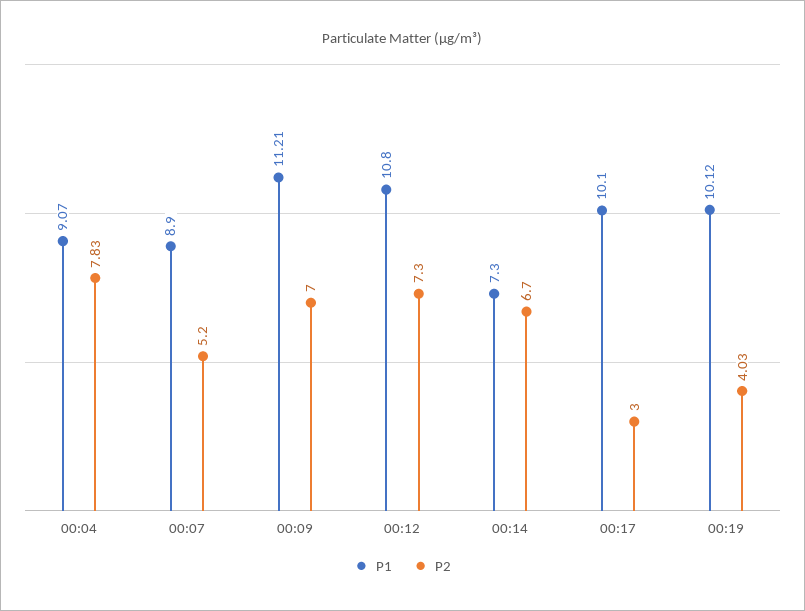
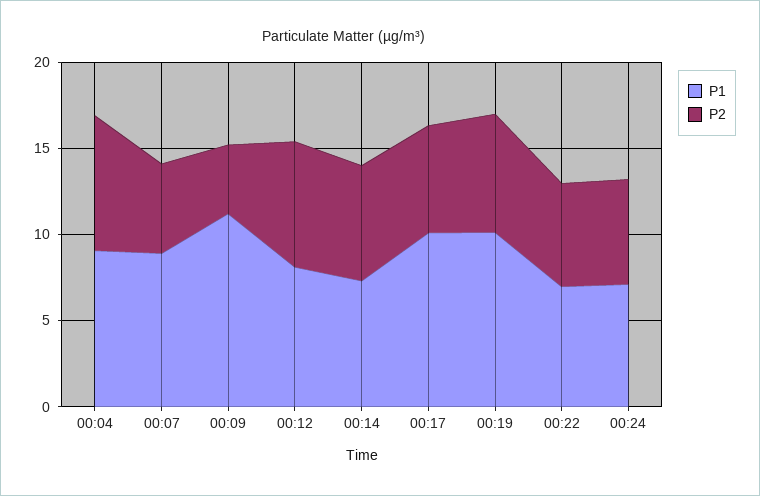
P2, 00:09: 7 -> 4
P1, 00:12: 10.8 -> 8
P2, 00:17: 3 -> 6
P2, 00:19: 4.03 -> 7
P1, 00:22: none -> 7
P2, 00:22: none -> 6
P1, 00:24: none -> 7
P2, 00:24: none -> 6

